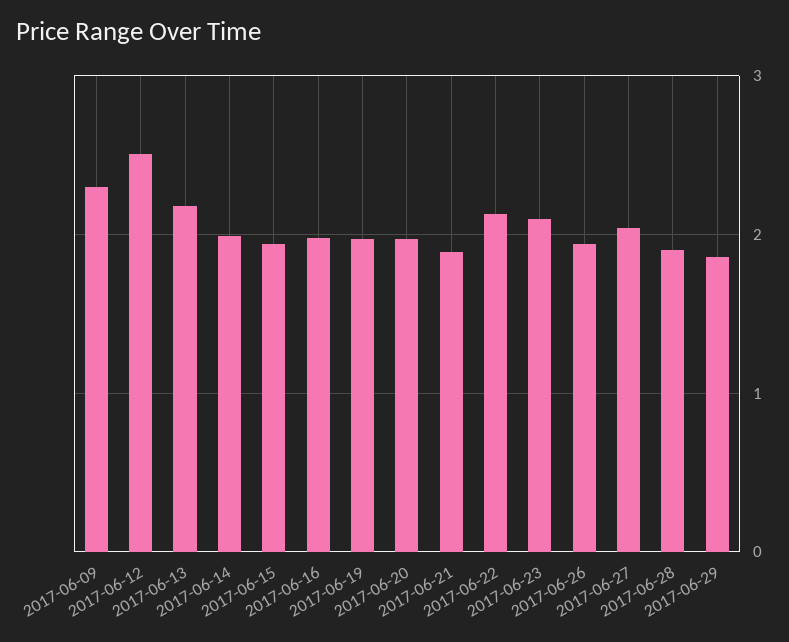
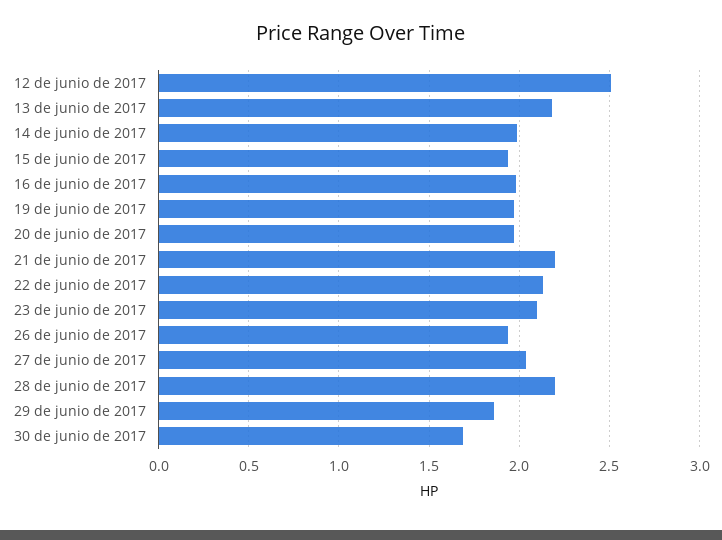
2017-06-09: 2.3 -> none
2017-06-21: 1.9 -> 2.2
2017-06-28: 1.9 -> 2.2
30 de junio de 2017: none -> 1.7

